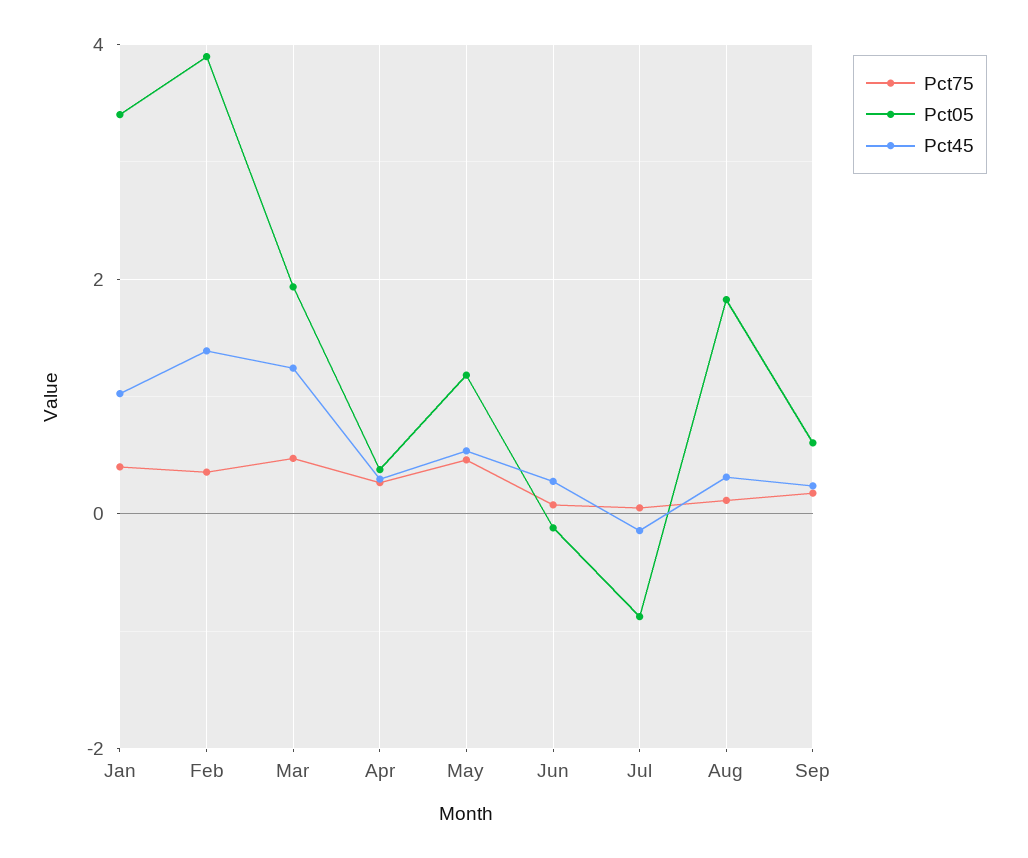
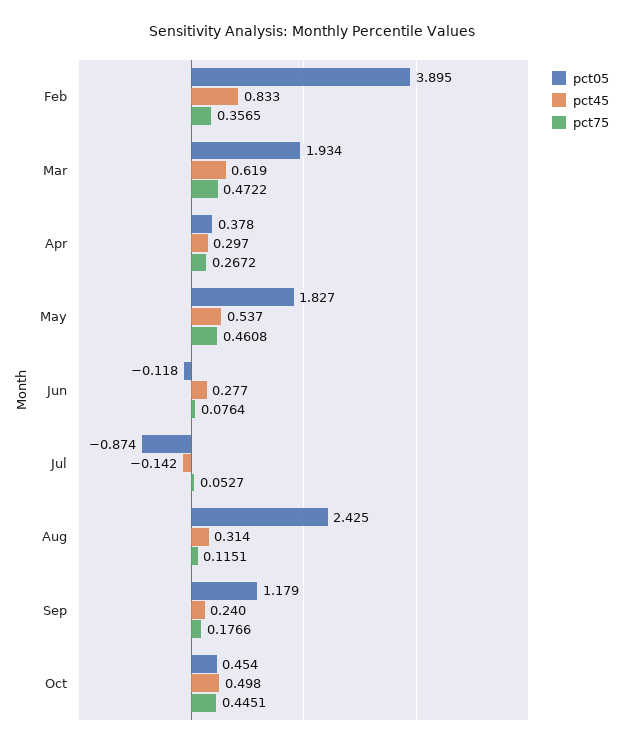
Pct75, Jan: 0.4 -> none
Pct05, Jan: 3.4 -> none
Pct45, Jan: 1 -> none
Pct45, Feb: 1.4 -> 0.833
Pct45, Mar: 1.2 -> 0.619
Pct05, May: 1.2 -> 1.827
Pct05, Aug: 1.8 -> 2.425
Pct05, Sep: 0.6 -> 1.179
Pct05, Oct: none -> 0.454
Pct45, Oct: none -> 0.498
Pct75, Oct: none -> 0.4451

